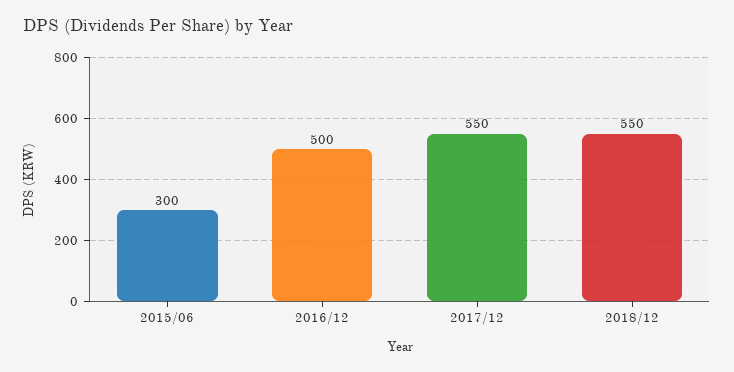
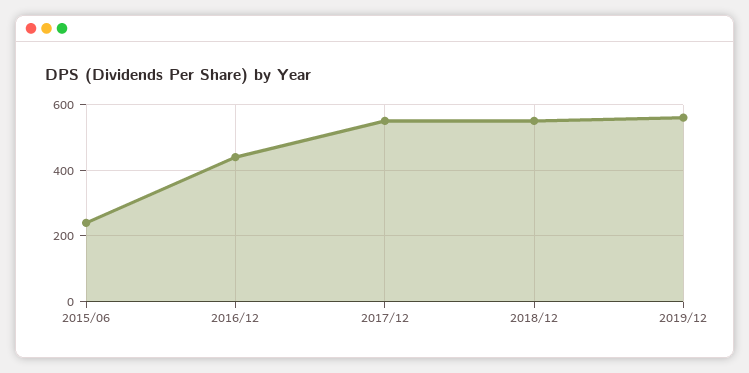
2015/06: 300 -> 240
2016/12: 500 -> 440
2019/12: none -> 560

